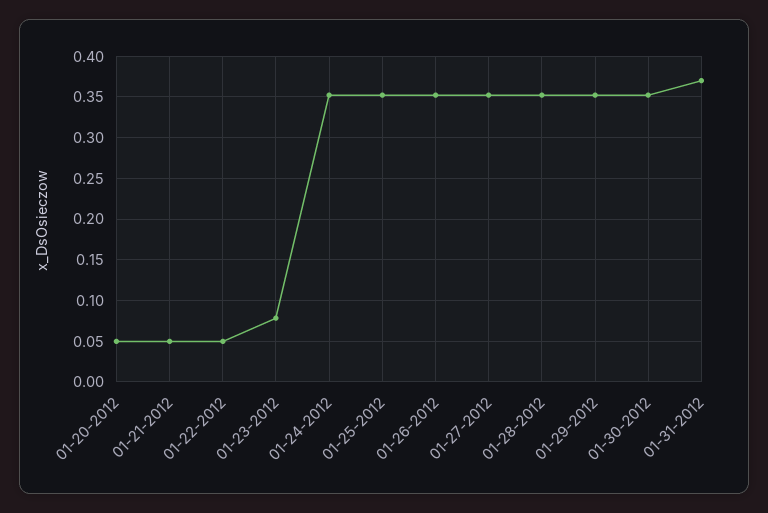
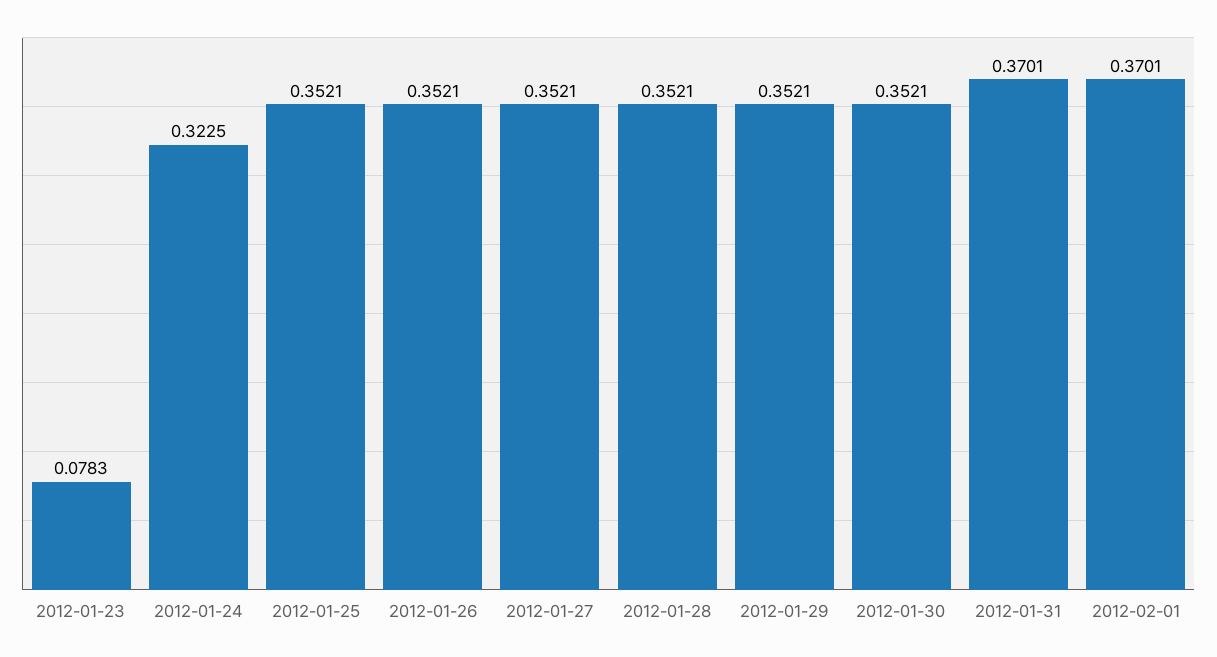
01-20-2012: 0.05 -> none
01-21-2012: 0.05 -> none
01-22-2012: 0.05 -> none
01-24-2012: 0.35 -> 0.3225
2012-02-01: none -> 0.3701

